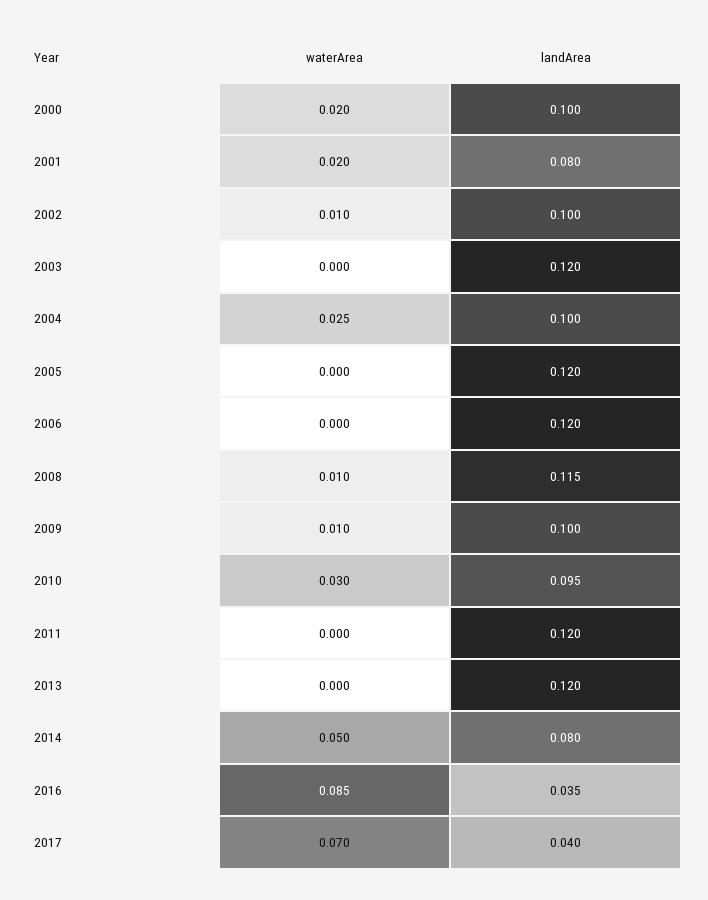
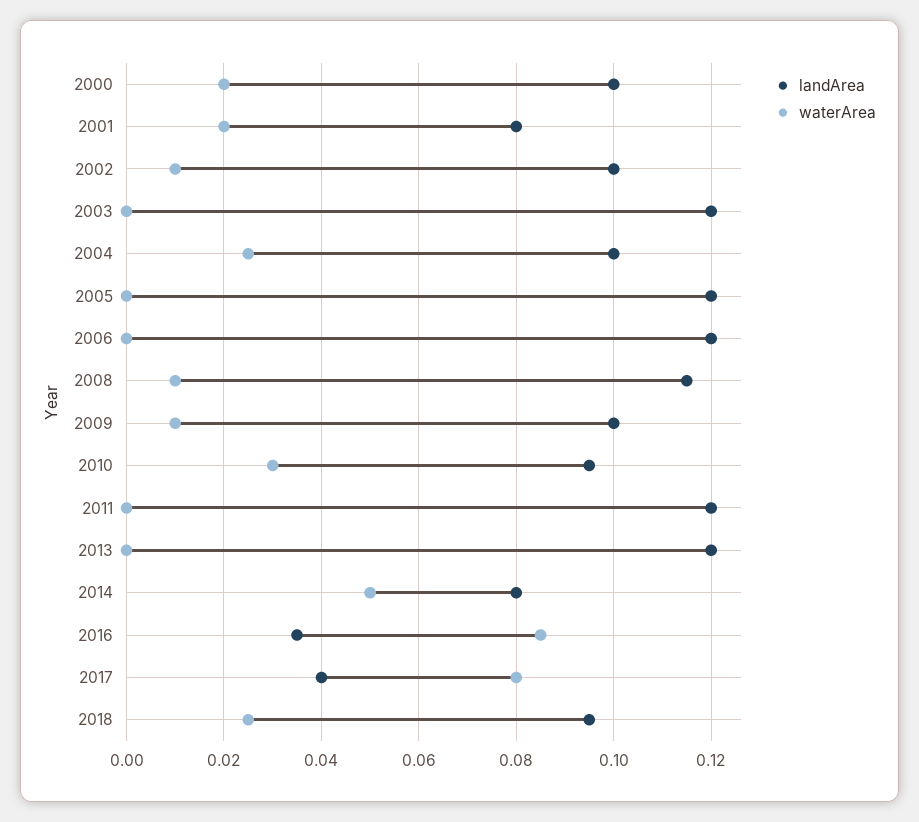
waterArea, 2017: 0.07 -> 0.08
landArea, 2018: none -> 0.095
waterArea, 2018: none -> 0.025

